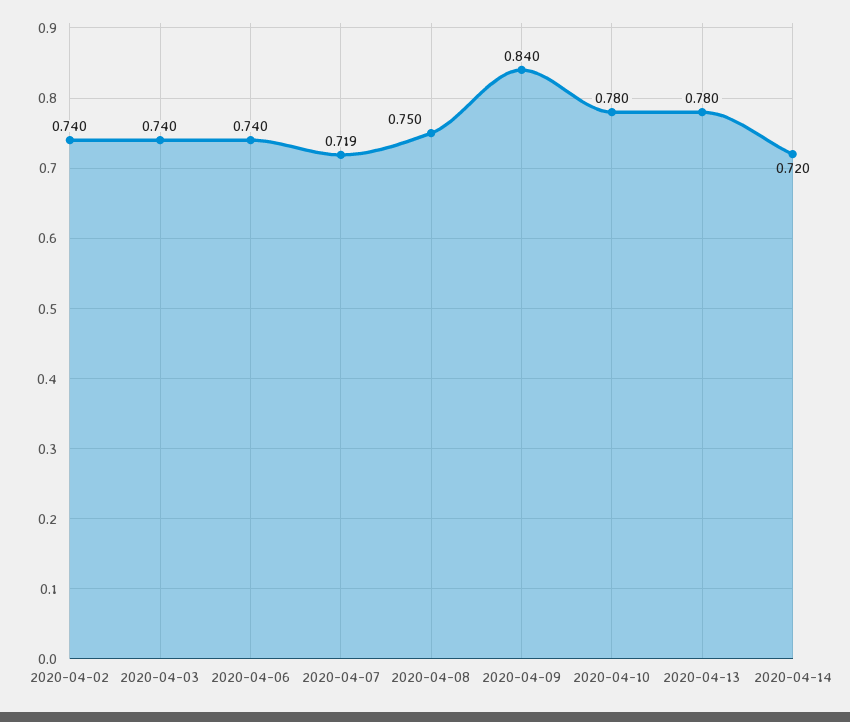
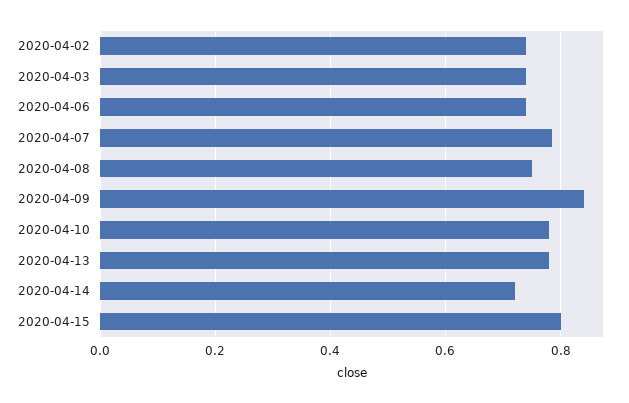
2020-04-07: 0.719 -> 0.78
2020-04-15: none -> 0.8

